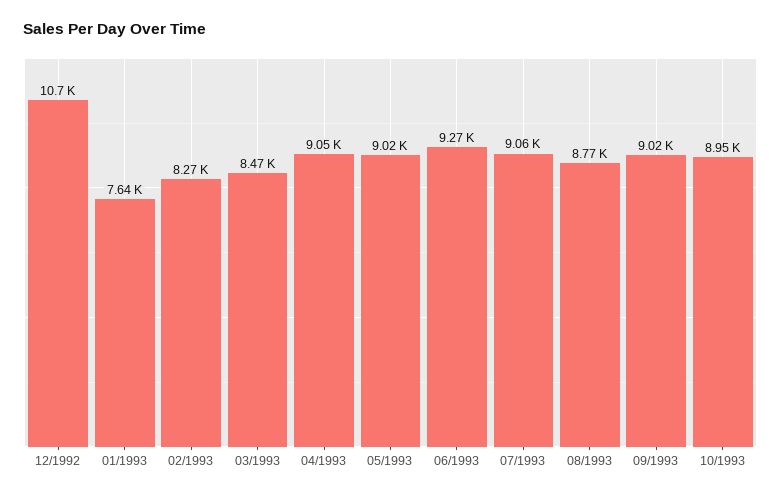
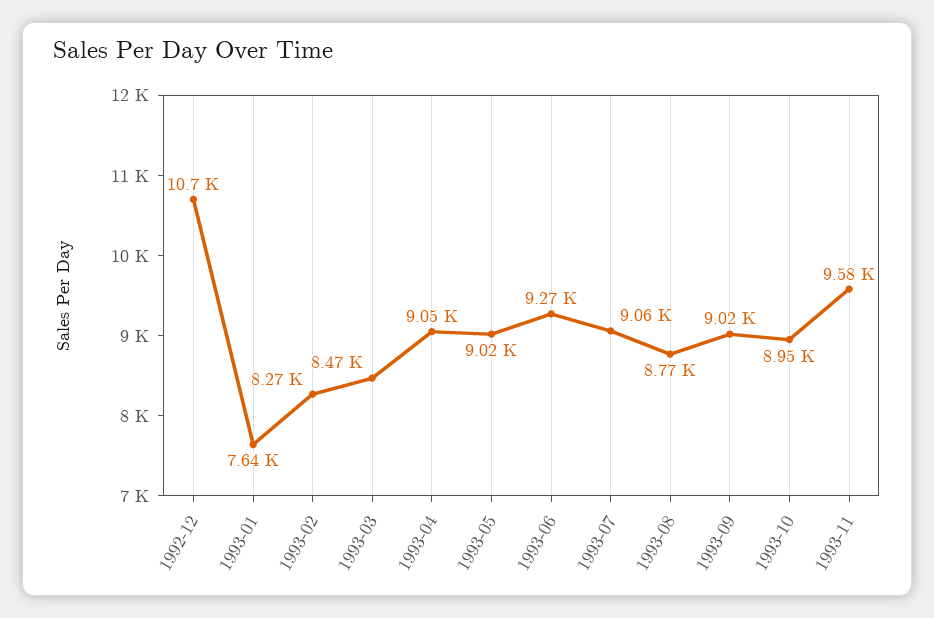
1993-11: none -> 9580

